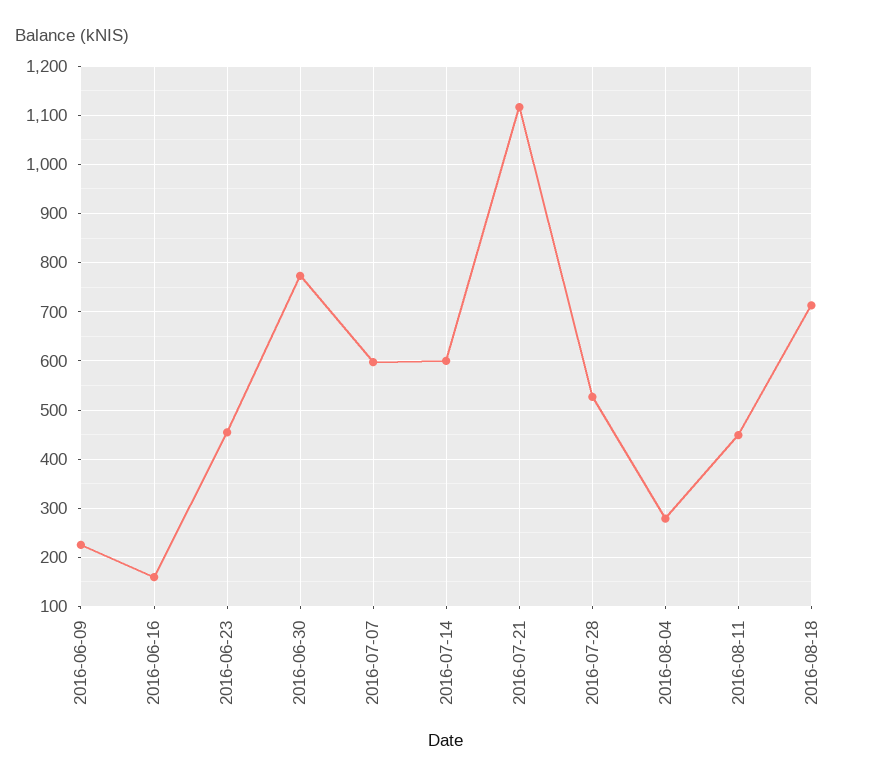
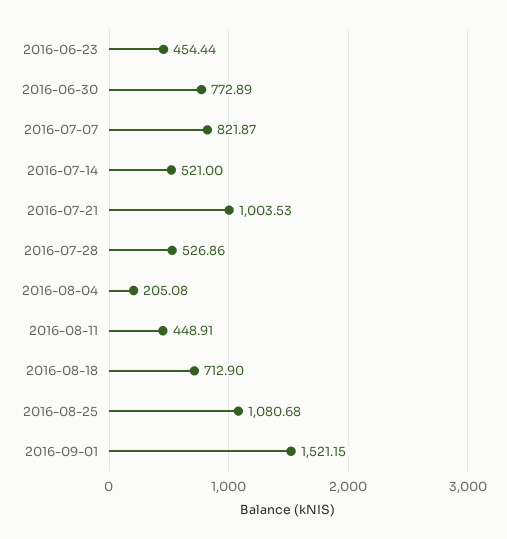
2016-06-09: 220 -> none
2016-06-16: 160 -> none
2016-07-07: 600 -> 821.87
2016-07-14: 600 -> 521
2016-07-21: 1120 -> 1003.53
2016-08-04: 280 -> 205.08
2016-08-25: none -> 1080.68
2016-09-01: none -> 1521.15

